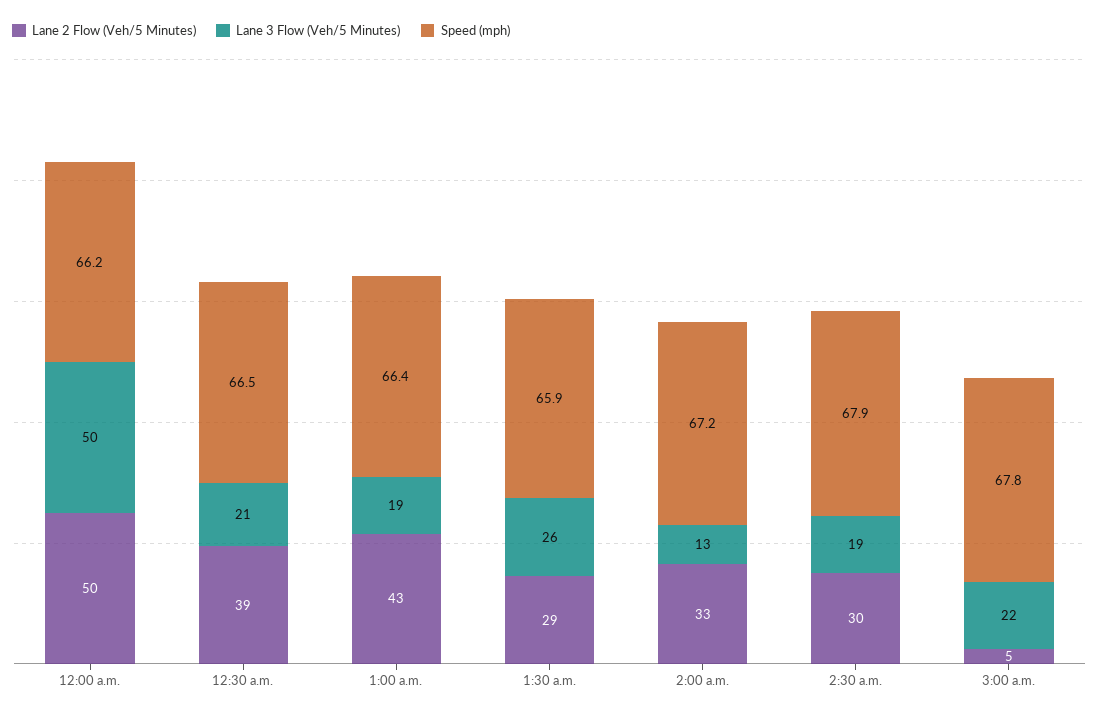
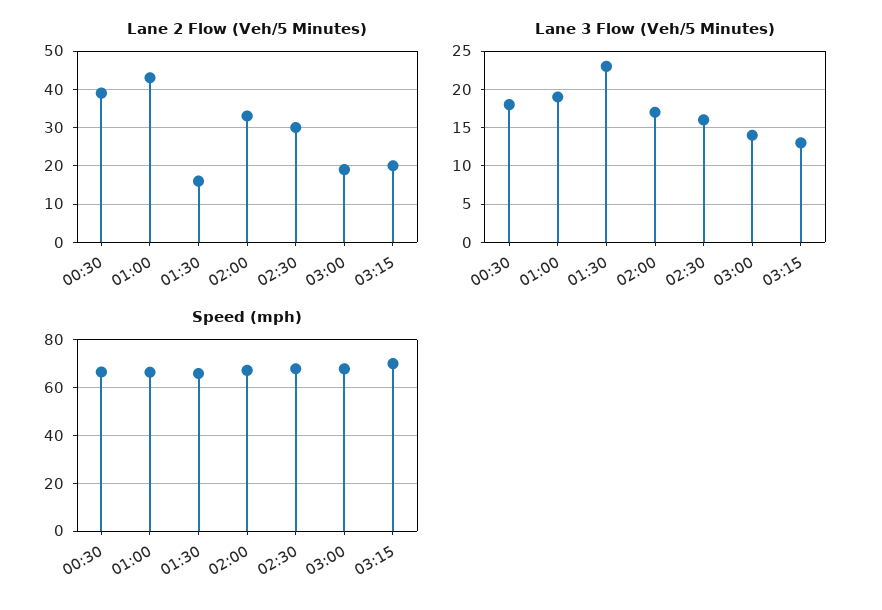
Lane 2 Flow (Veh/5 Minutes), 12:00 a.m.: 50 -> none
Lane 3 Flow (Veh/5 Minutes), 12:00 a.m.: 50 -> none
Speed (mph), 12:00 a.m.: 66.2 -> none
Lane 3 Flow (Veh/5 Minutes), 12:30 a.m.: 21 -> 18
Lane 2 Flow (Veh/5 Minutes), 1:30 a.m.: 29 -> 15
Lane 3 Flow (Veh/5 Minutes), 1:30 a.m.: 26 -> 23
Lane 3 Flow (Veh/5 Minutes), 2:00 a.m.: 13 -> 17
Lane 3 Flow (Veh/5 Minutes), 2:30 a.m.: 19 -> 16
Lane 2 Flow (Veh/5 Minutes), 3:00 a.m.: 5 -> 20
Lane 3 Flow (Veh/5 Minutes), 3:00 a.m.: 22 -> 14
Lane 2 Flow (Veh/5 Minutes), 03:15: none -> 20
Lane 3 Flow (Veh/5 Minutes), 03:15: none -> 13
Speed (mph), 03:15: none -> 70

